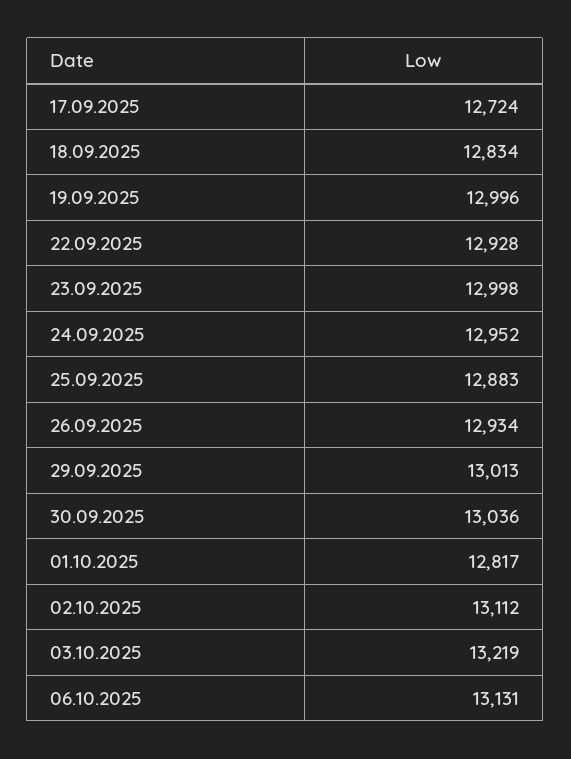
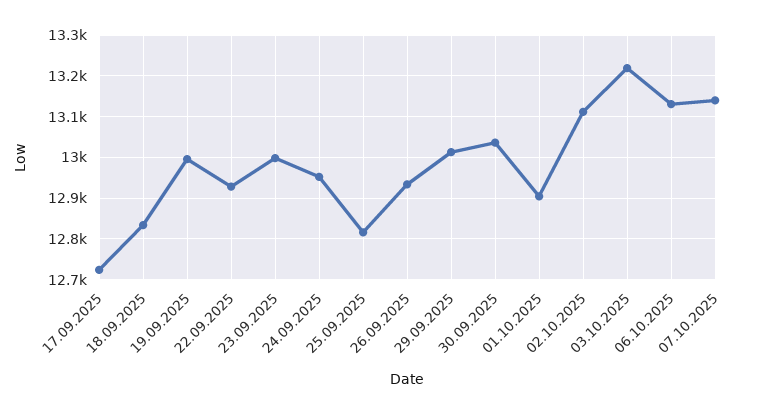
25.09.2025: 12883 -> 12820
01.10.2025: 12817 -> 12900
07.10.2025: none -> 13140

